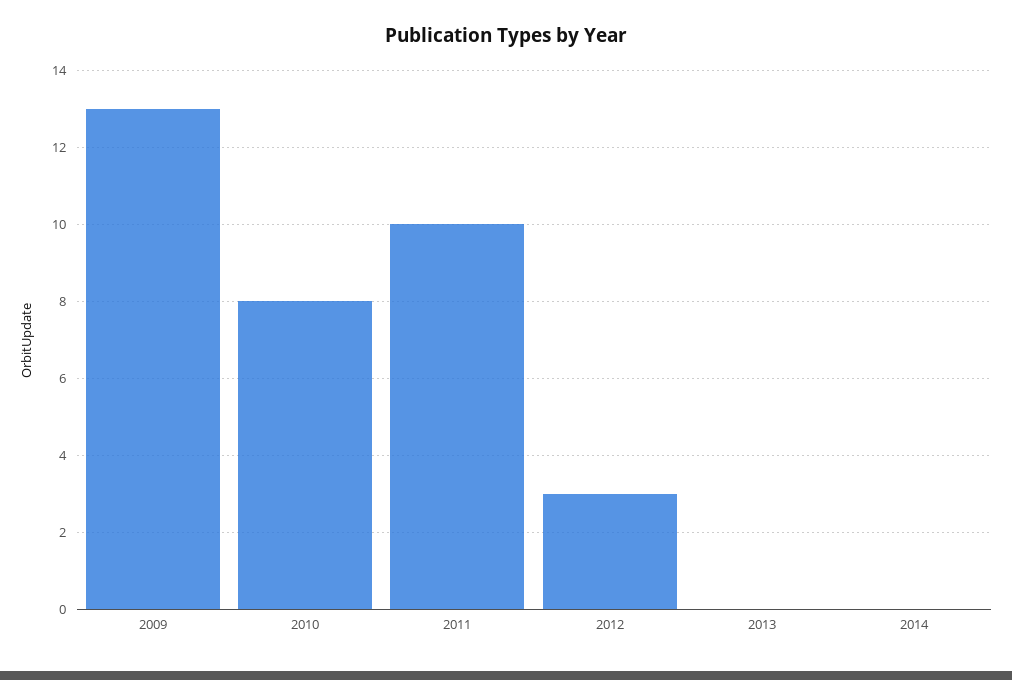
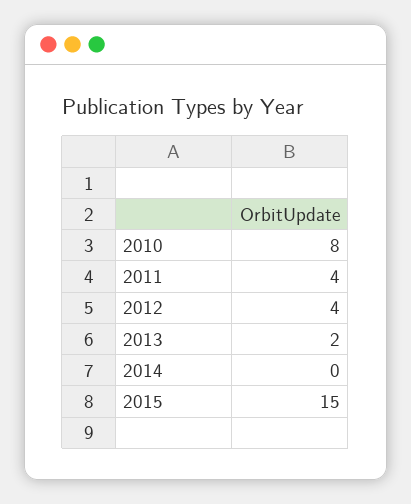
2009: 13 -> none
2011: 10 -> 4
2012: 3 -> 4
2013: 0 -> 2
2015: none -> 15

